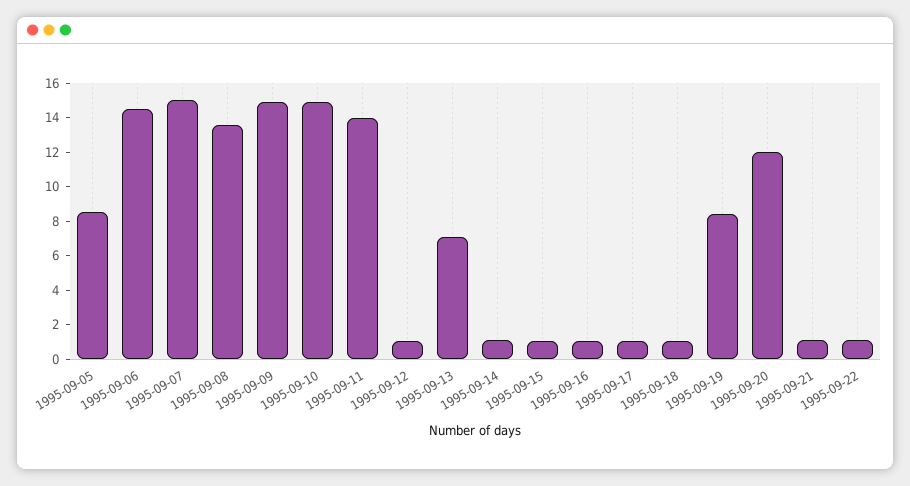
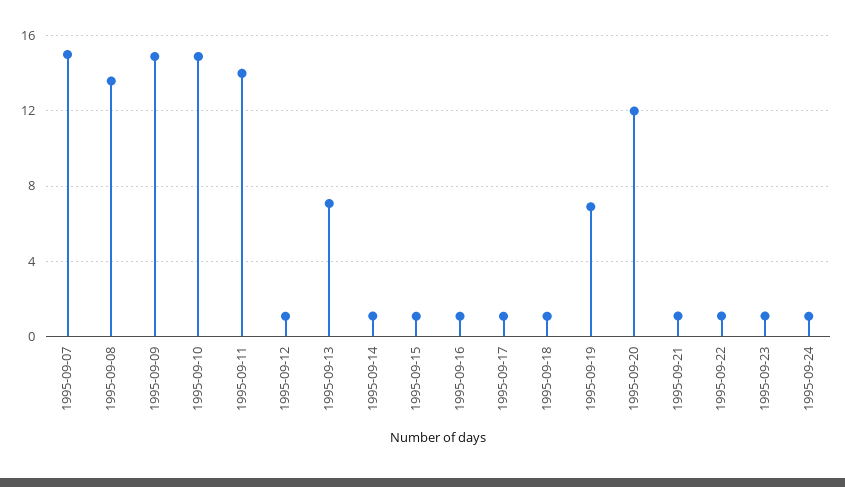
1995-09-05: 8.5 -> none
1995-09-06: 14.5 -> none
1995-09-19: 8.5 -> 7
1995-09-23: none -> 1
1995-09-24: none -> 1

